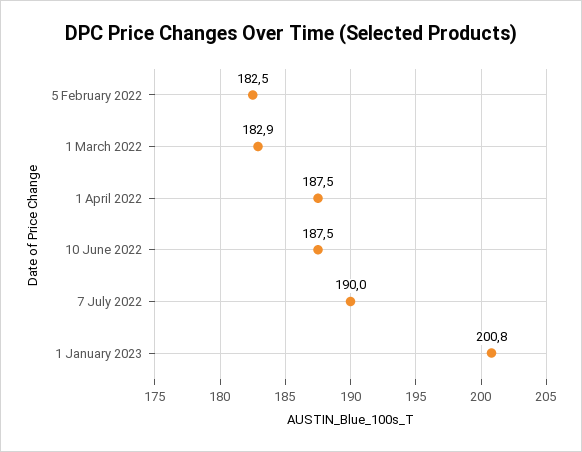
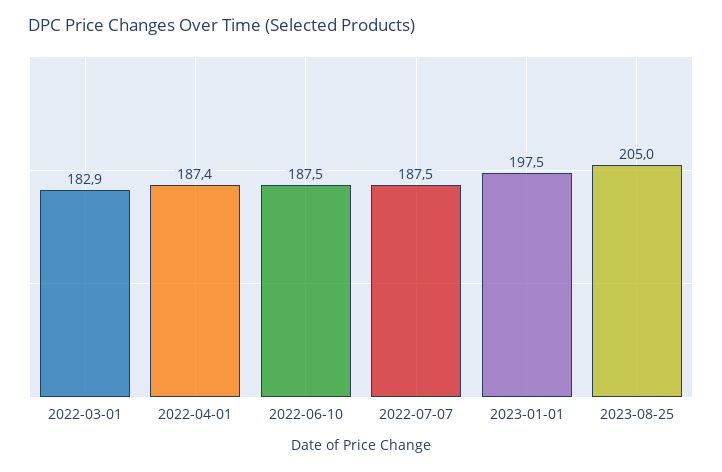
5 February 2022: 182.5 -> none
1 April 2022: 187.5 -> 187.4
7 July 2022: 190 -> 187.5
1 January 2023: 200.8 -> 197.5
2023-08-25: none -> 205

